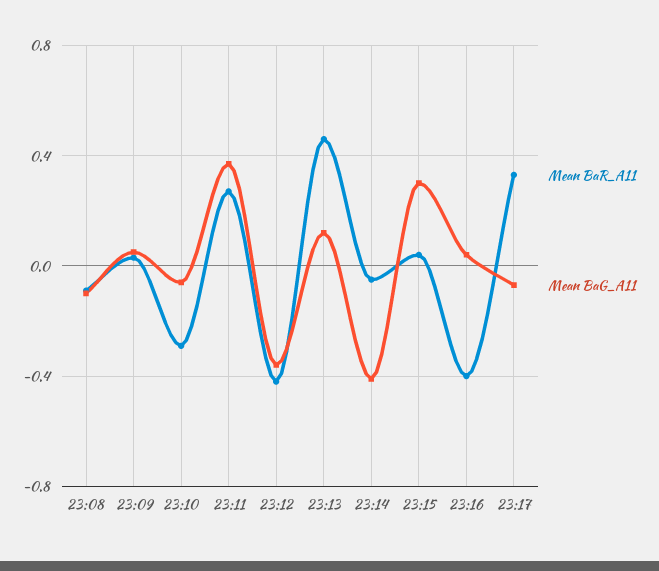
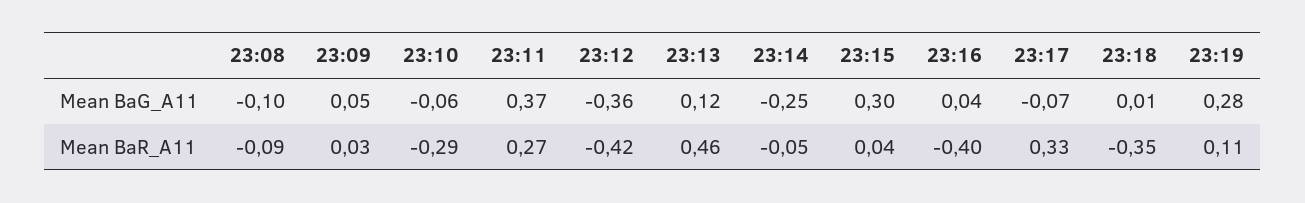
Mean BaG_A11, 23:14: -0.4 -> -0.25
Mean BaG_A11, 23:18: none -> 0.01
Mean BaG_A11, 23:19: none -> 0.28
Mean BaR_A11, 23:18: none -> -0.35
Mean BaR_A11, 23:19: none -> 0.11

